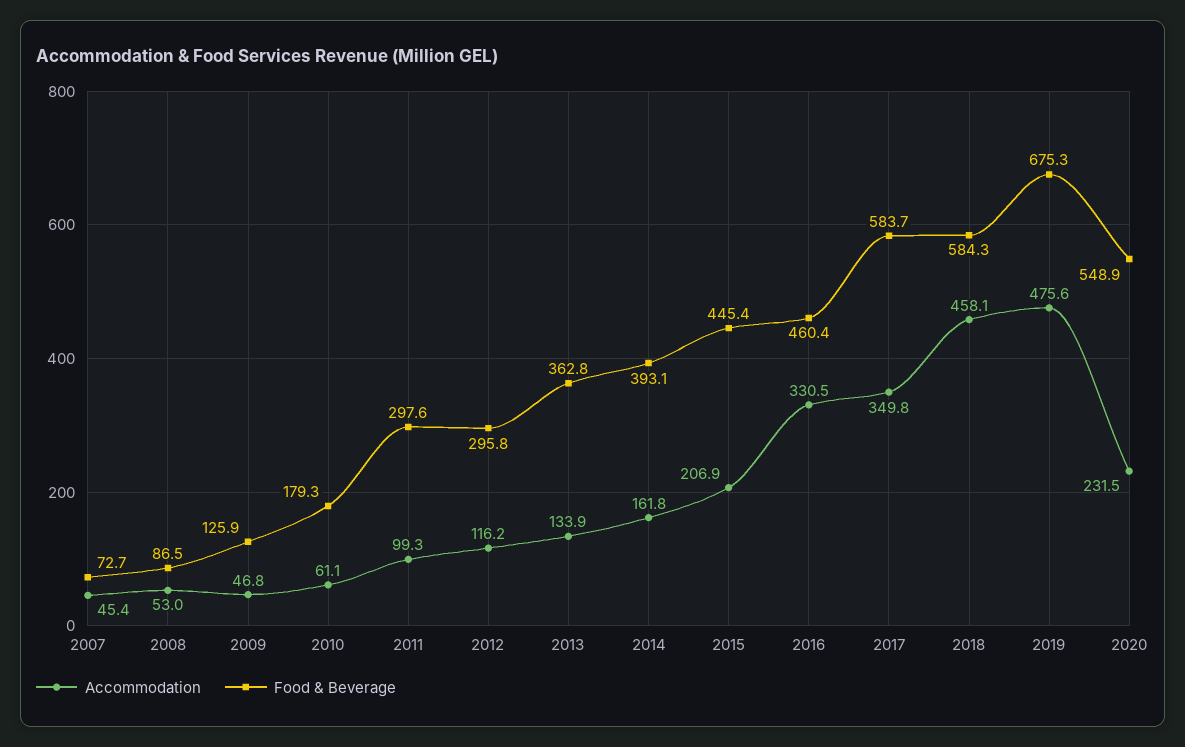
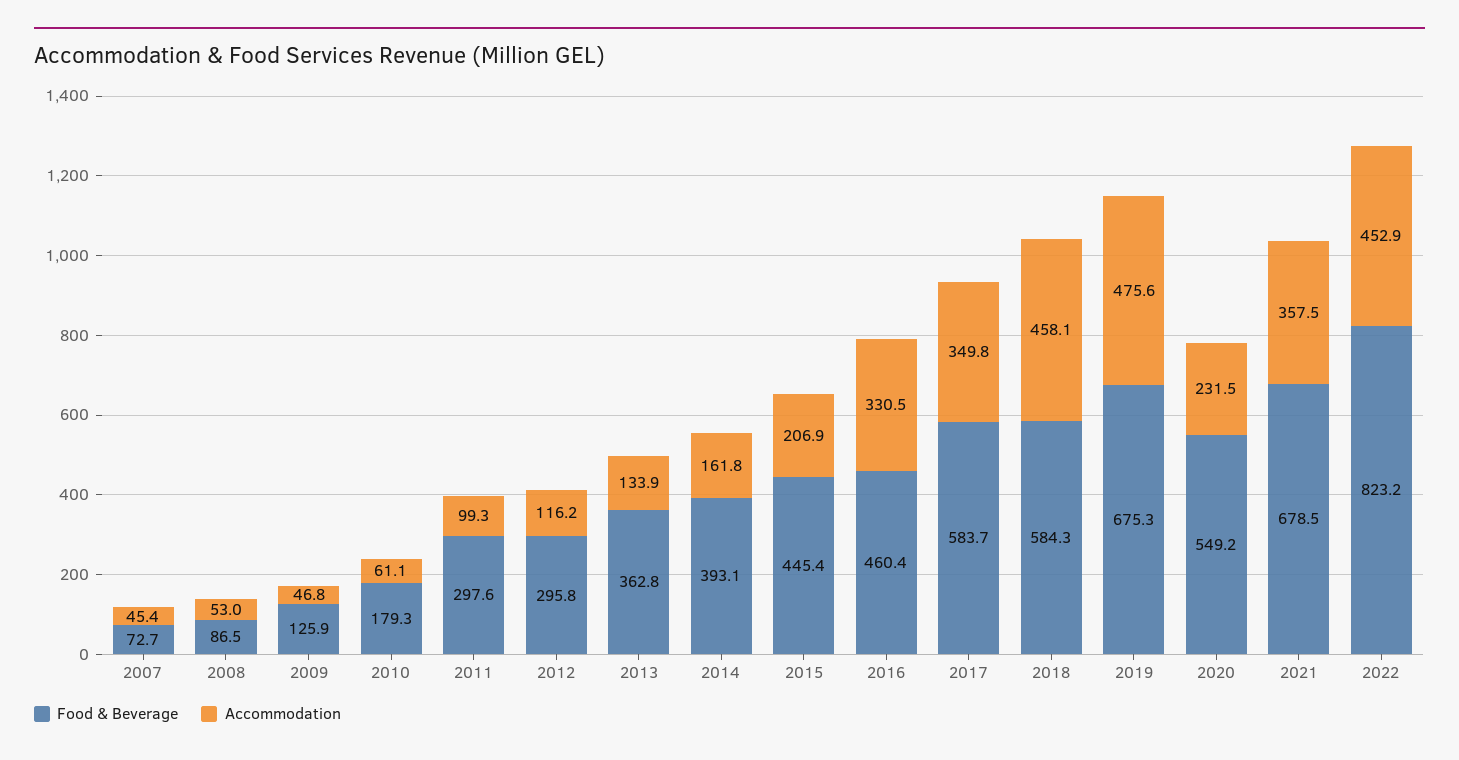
Food & Beverage, 2020: 548.9 -> 549.2
Food & Beverage, 2021: none -> 678.5
Accommodation, 2021: none -> 357.5
Food & Beverage, 2022: none -> 823.2
Accommodation, 2022: none -> 452.9

